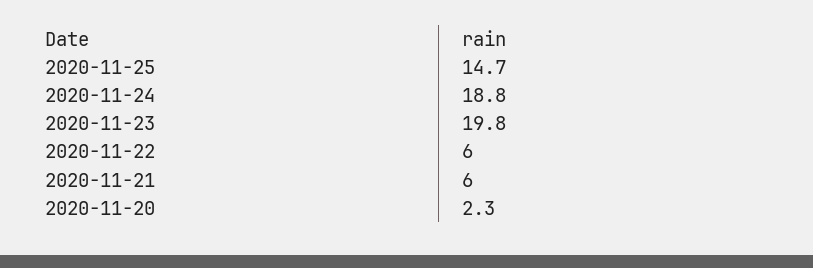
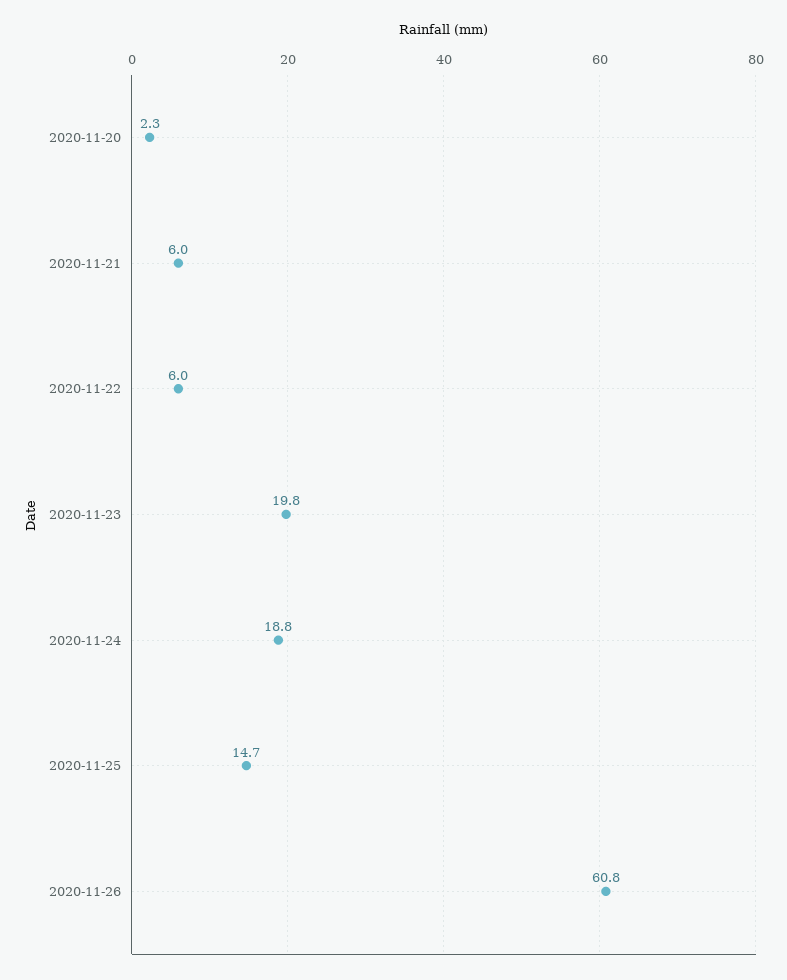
2020-11-26: none -> 60.8

